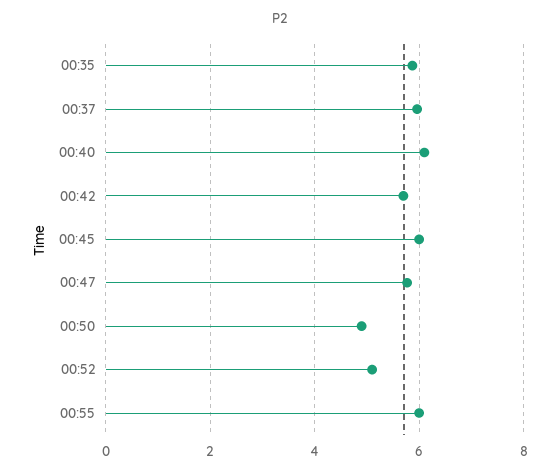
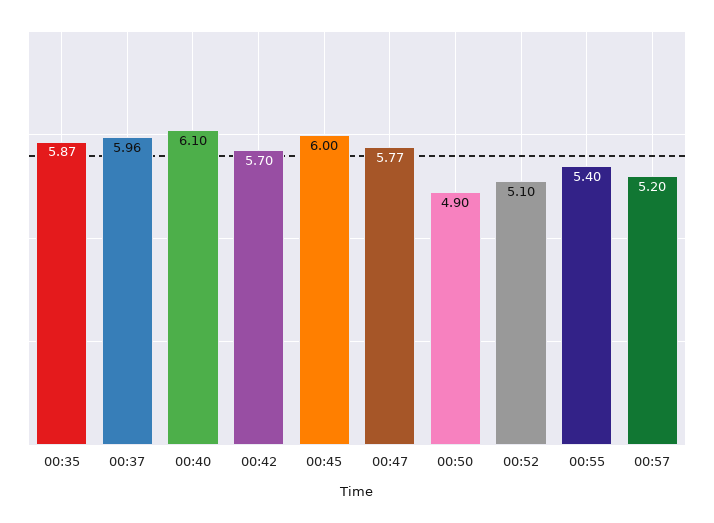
00:55: 6 -> 5.4
00:57: none -> 5.2

